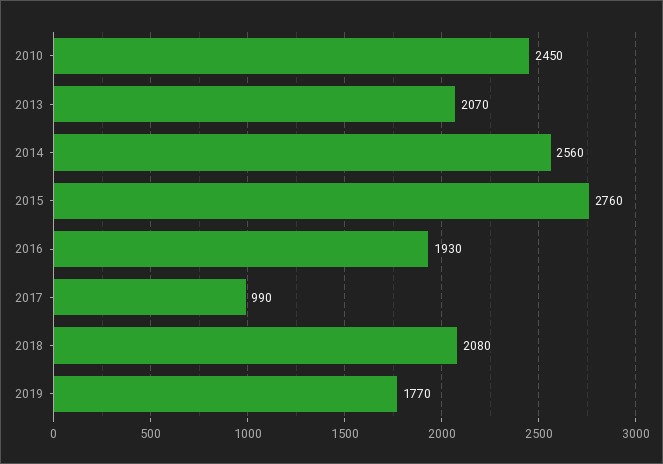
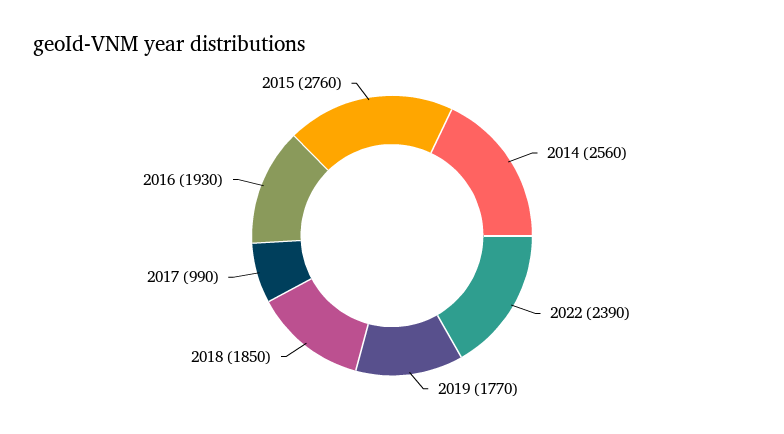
2010: 2450 -> none
2013: 2070 -> none
2018: 2080 -> 1850
2022: none -> 2390

